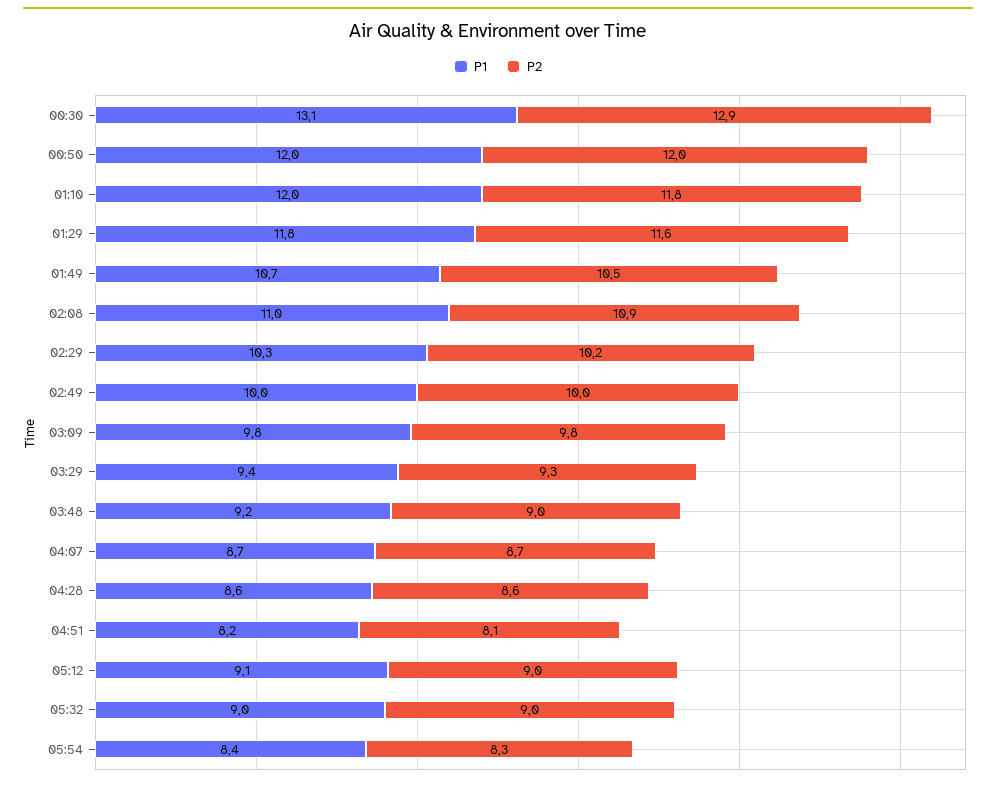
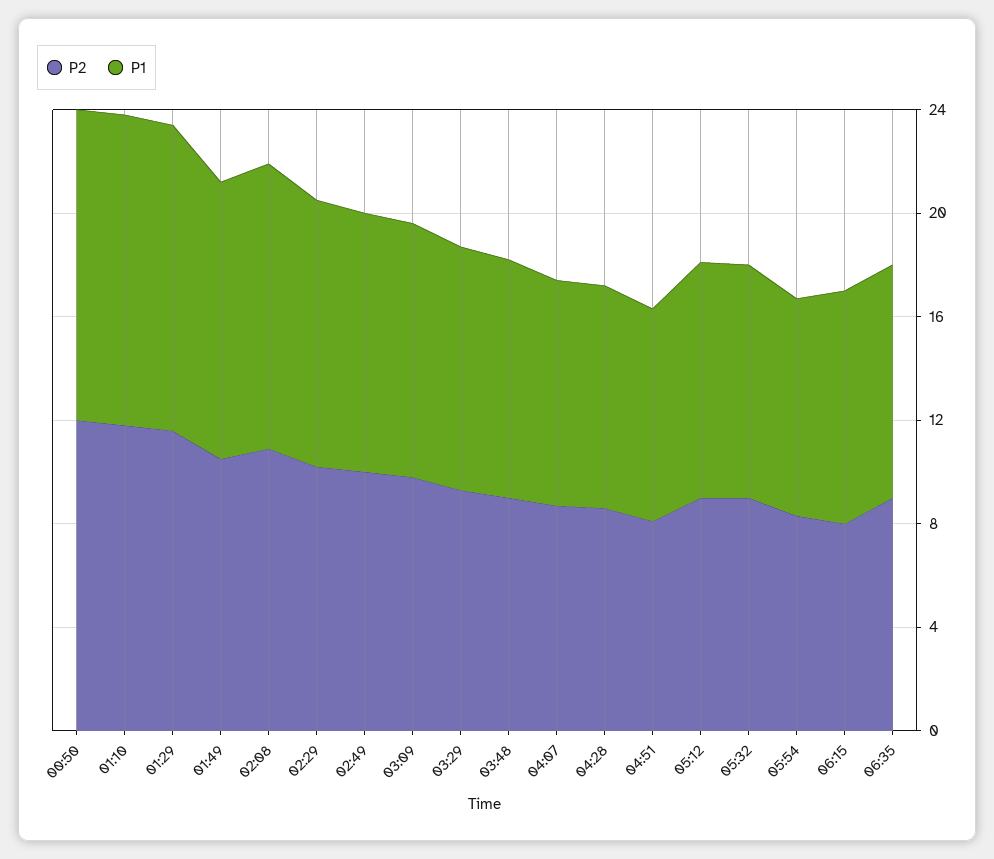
P1, 00:30: 13.1 -> none
P2, 00:30: 12.9 -> none
P2, 06:15: none -> 8
P1, 06:15: none -> 9
P2, 06:35: none -> 9
P1, 06:35: none -> 9

